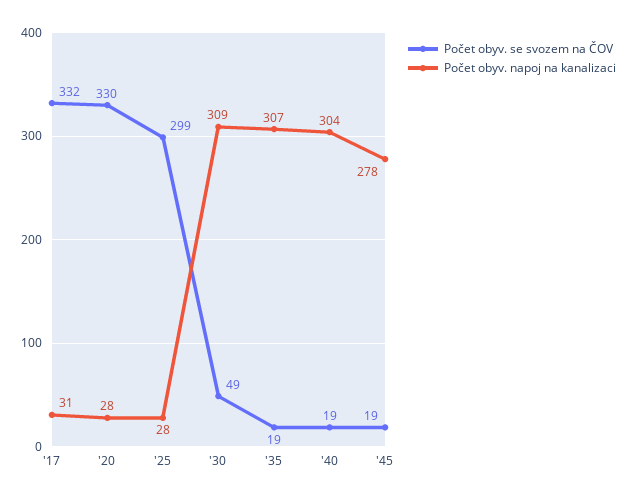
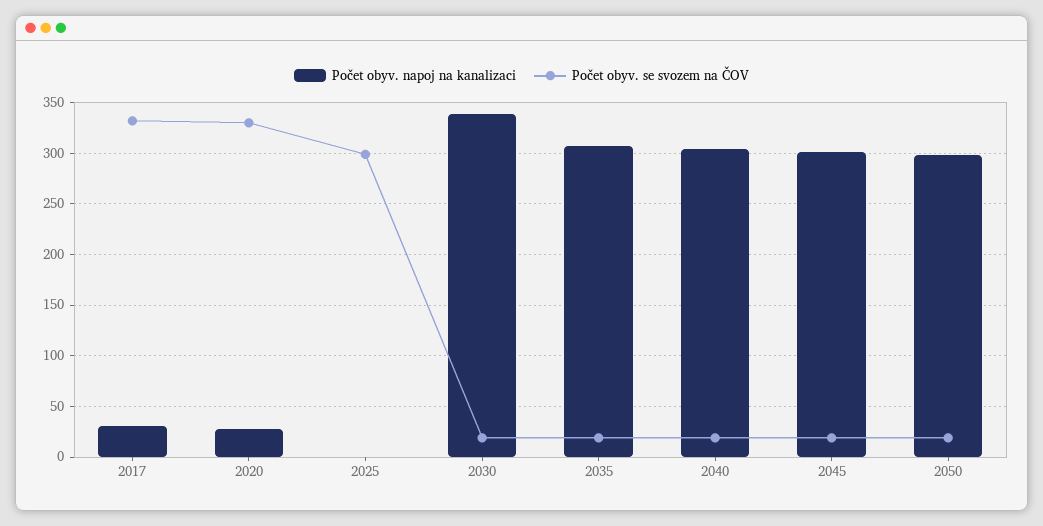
Počet obyv. napoj na kanalizaci, '25: 28 -> 0
Počet obyv. se svozem na ČOV, '30: 49 -> 20
Počet obyv. napoj na kanalizaci, '30: 309 -> 340
Počet obyv. napoj na kanalizaci, '45: 278 -> 300
Počet obyv. napoj na kanalizaci, 2050: none -> 300
Počet obyv. se svozem na ČOV, 2050: none -> 20

